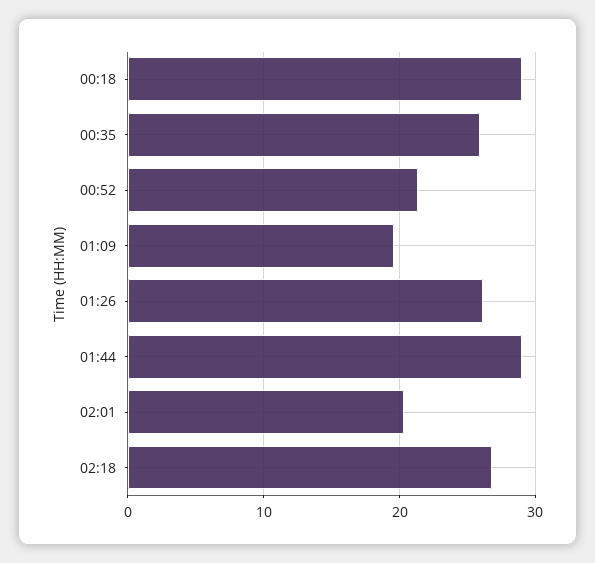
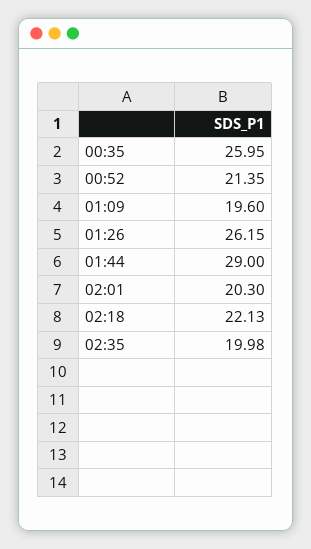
00:18: 29 -> none
02:18: 27 -> 22.13
02:35: none -> 19.98

